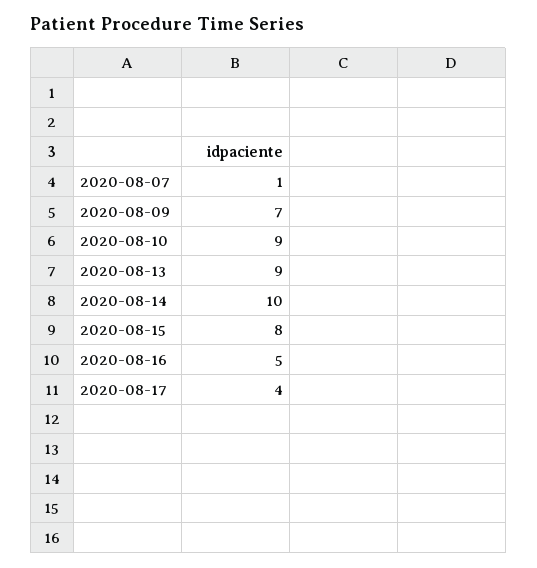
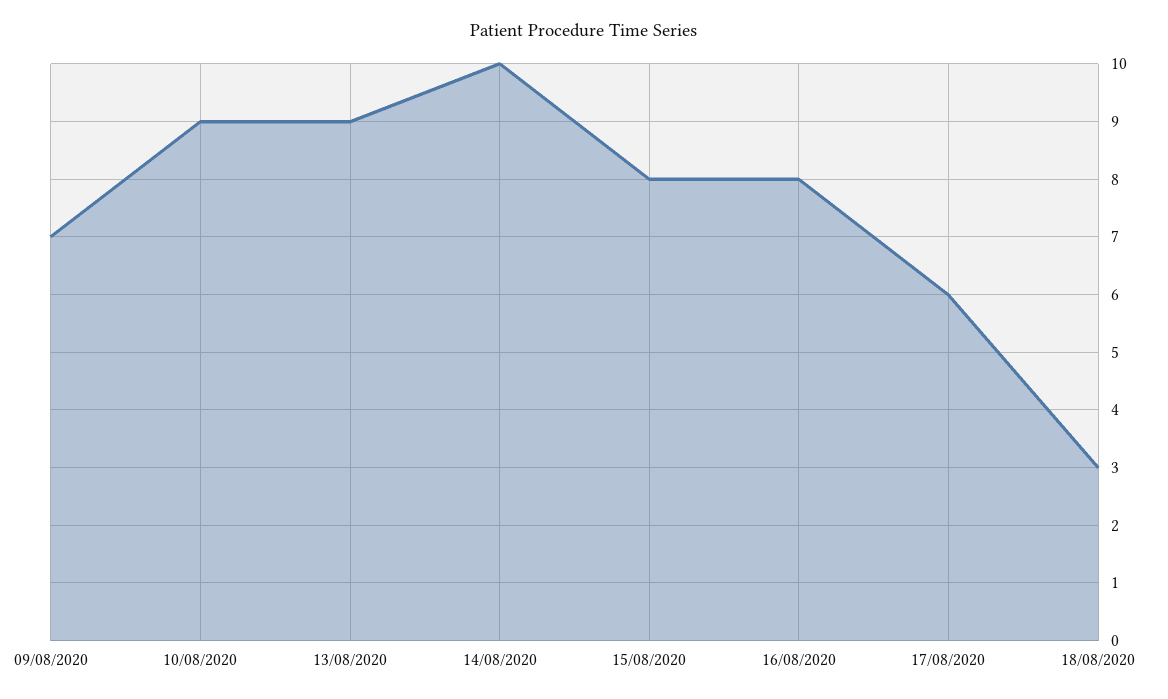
2020-08-07: 1 -> none
2020-08-16: 5 -> 8
2020-08-17: 4 -> 6
18/08/2020: none -> 3

